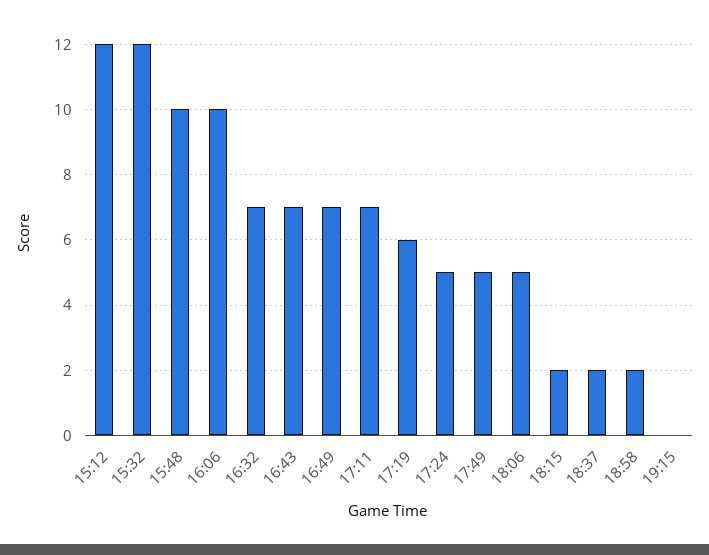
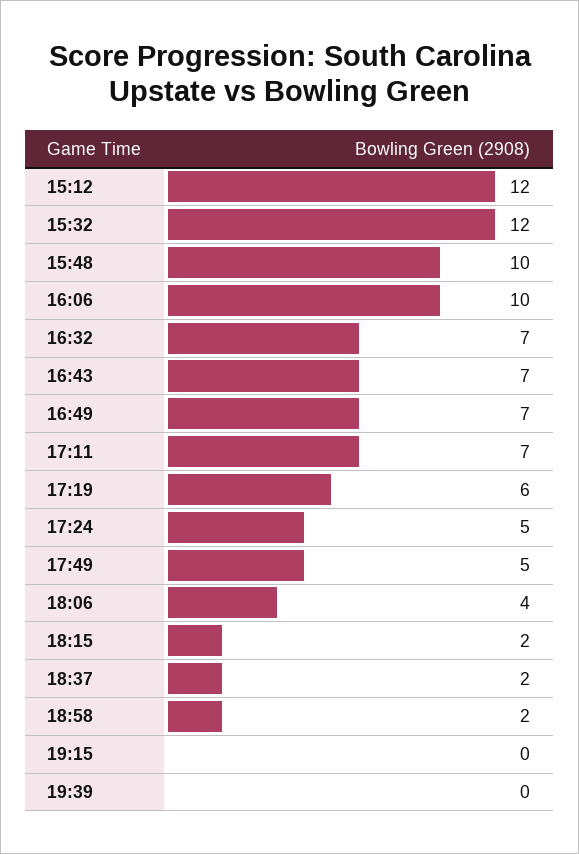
18:06: 5 -> 4
19:39: none -> 0

